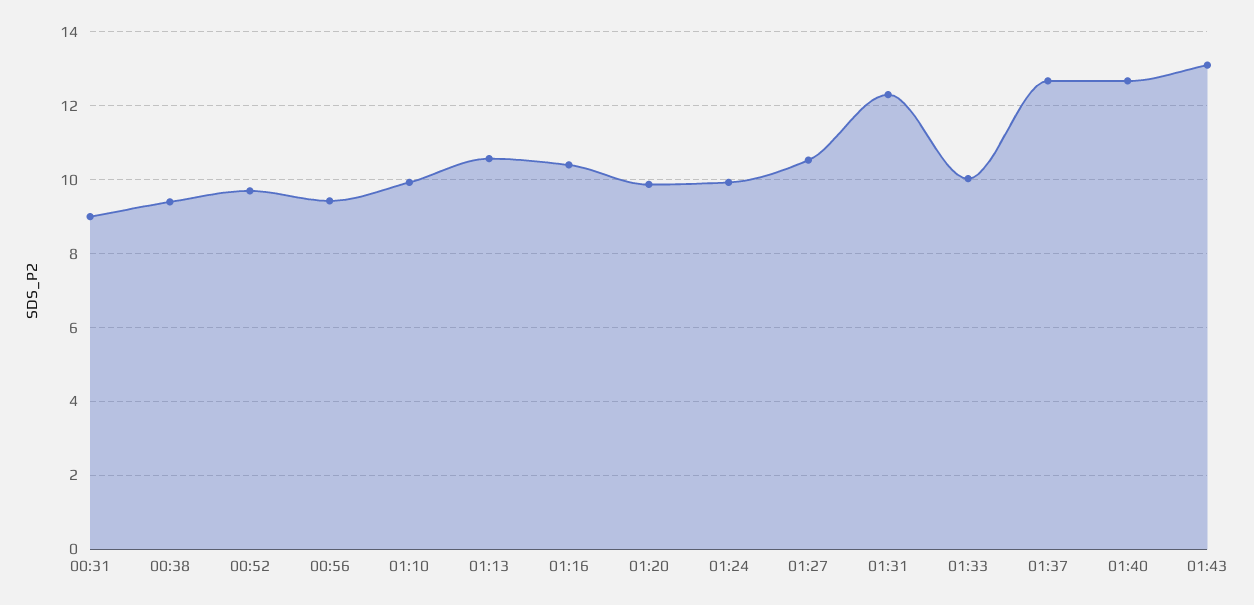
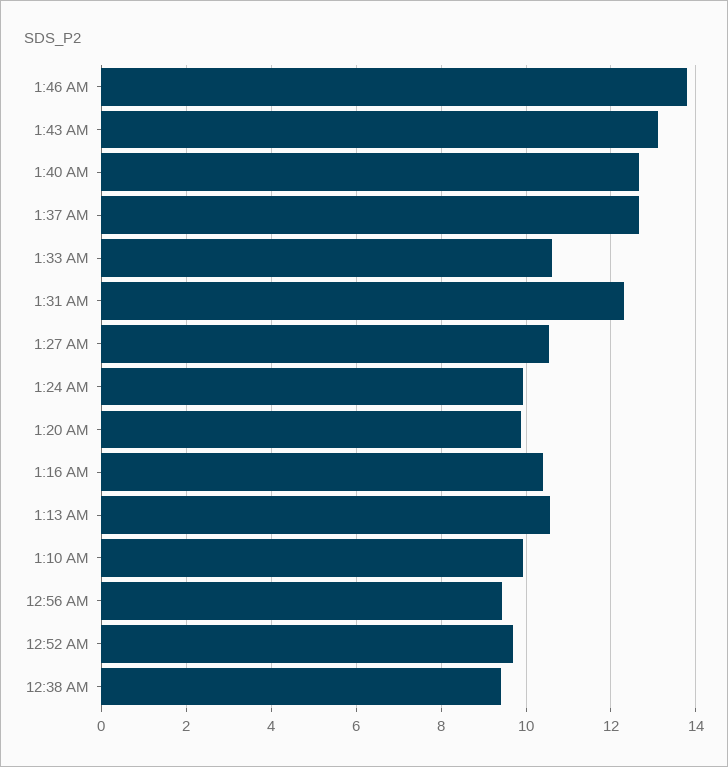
00:31: 9 -> none
01:33: 10 -> 10.6
1:46 AM: none -> 13.8

